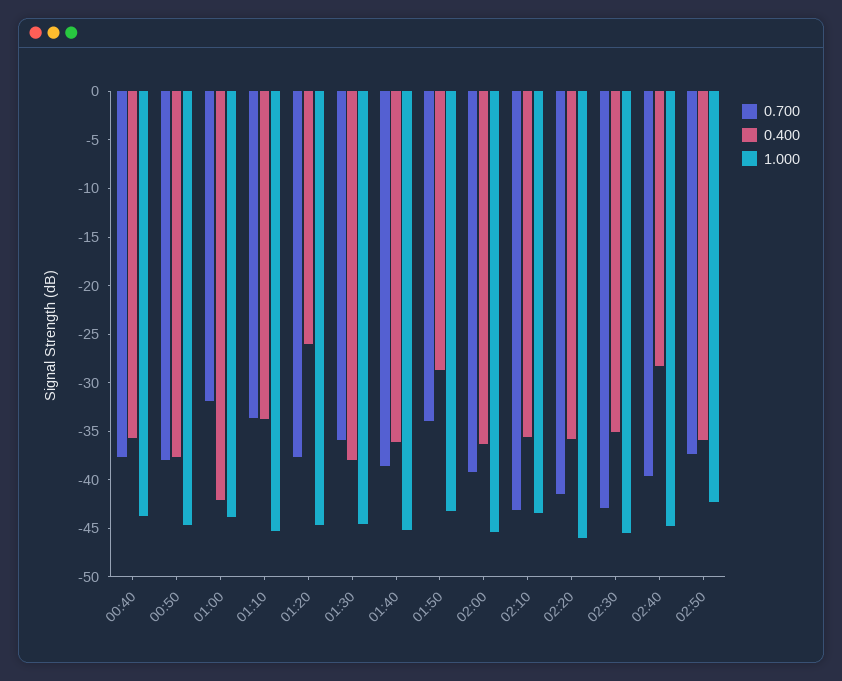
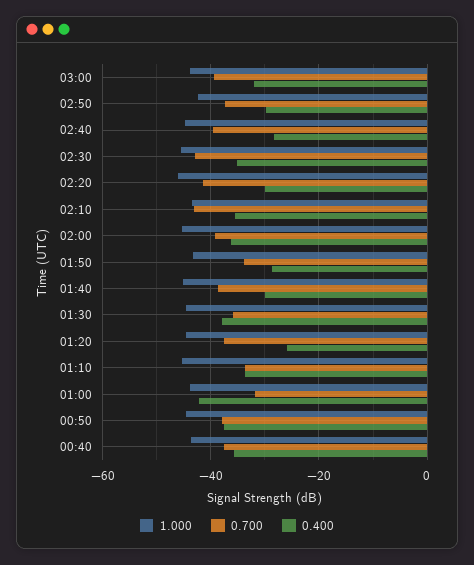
0.400, 01:40: -36 -> -30
0.400, 02:20: -36 -> -30
0.400, 02:50: -36 -> -30
1.000, 03:00: none -> -44
0.700, 03:00: none -> -40
0.400, 03:00: none -> -32

